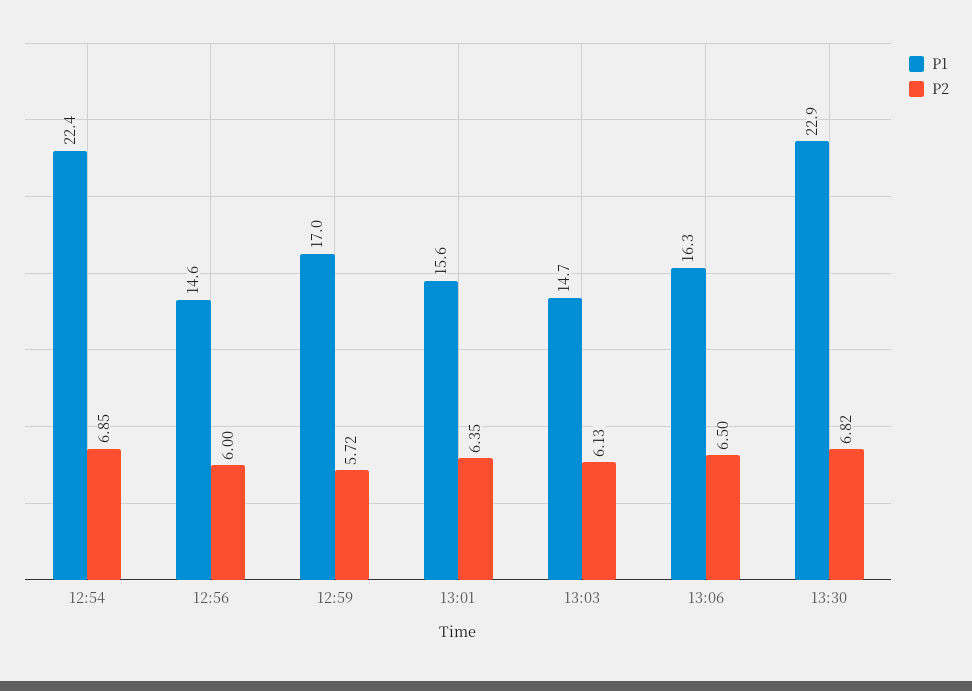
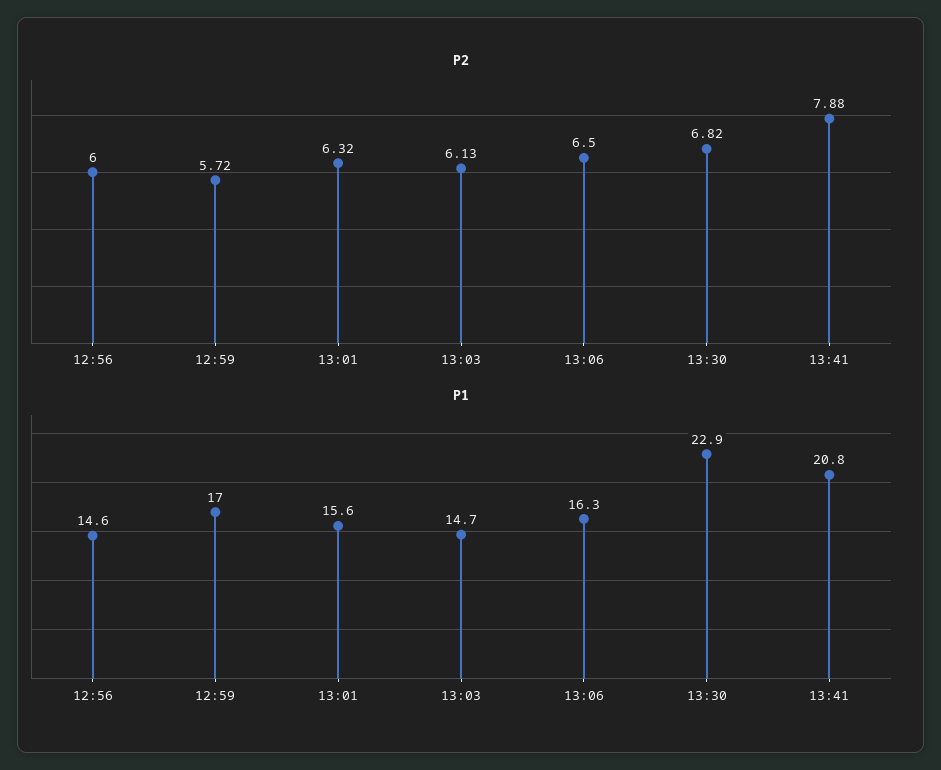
P1, 12:54: 22.4 -> none
P2, 12:54: 6.85 -> none
P2, 13:01: 6.35 -> 6.32
P2, 13:41: none -> 7.88
P1, 13:41: none -> 20.8

